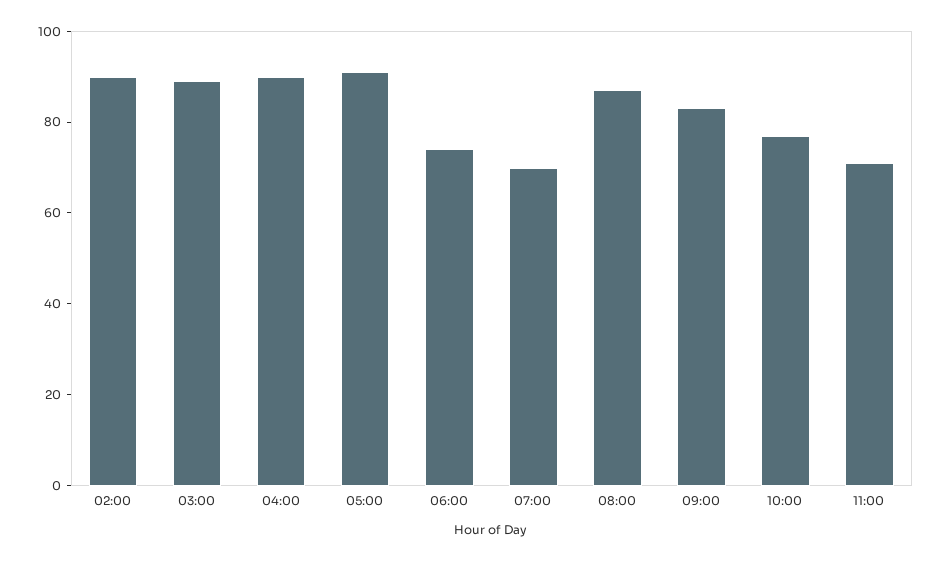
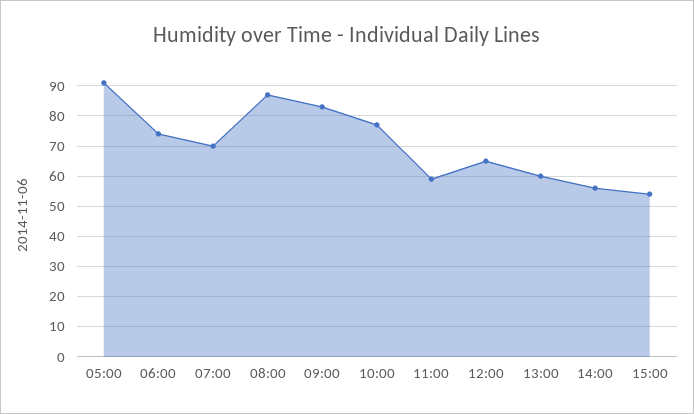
02:00: 90 -> none
03:00: 90 -> none
04:00: 90 -> none
11:00: 70 -> 60
12:00: none -> 65
13:00: none -> 60
14:00: none -> 55
15:00: none -> 55

